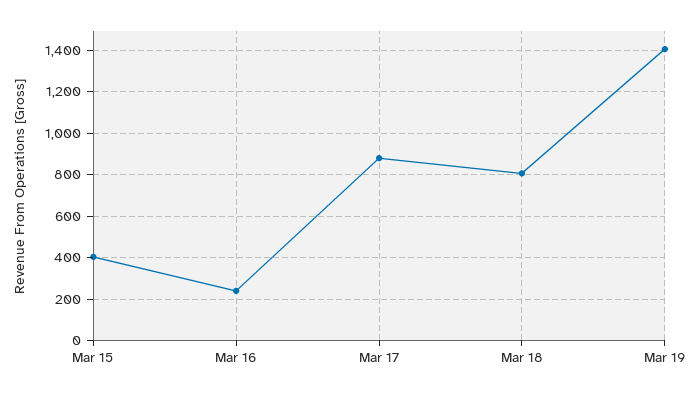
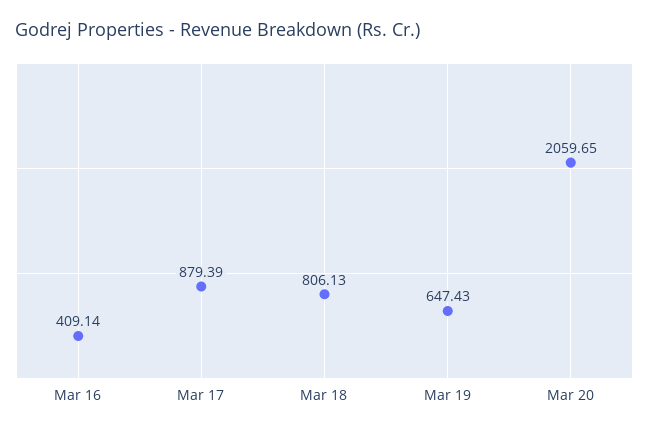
Mar 15: 400 -> none
Mar 16: 250 -> 409.14
Mar 19: 1400 -> 647.43
Mar 20: none -> 2059.65

